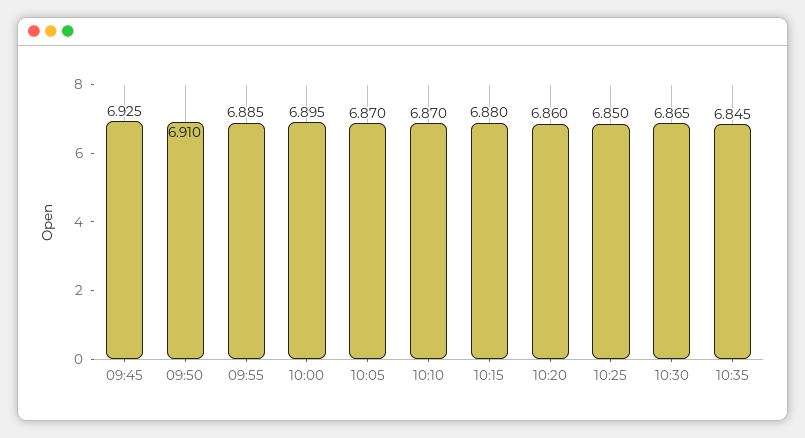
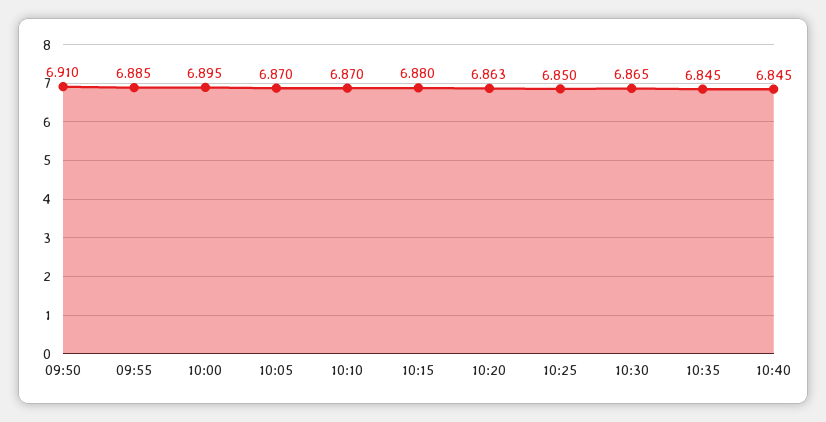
09:45: 6.925 -> none
10:20: 6.86 -> 6.863
10:40: none -> 6.845

